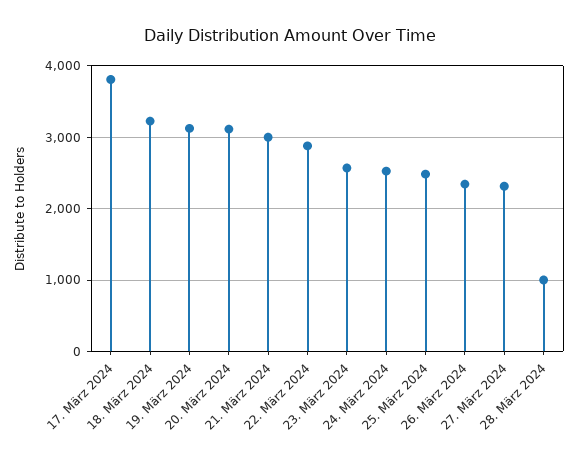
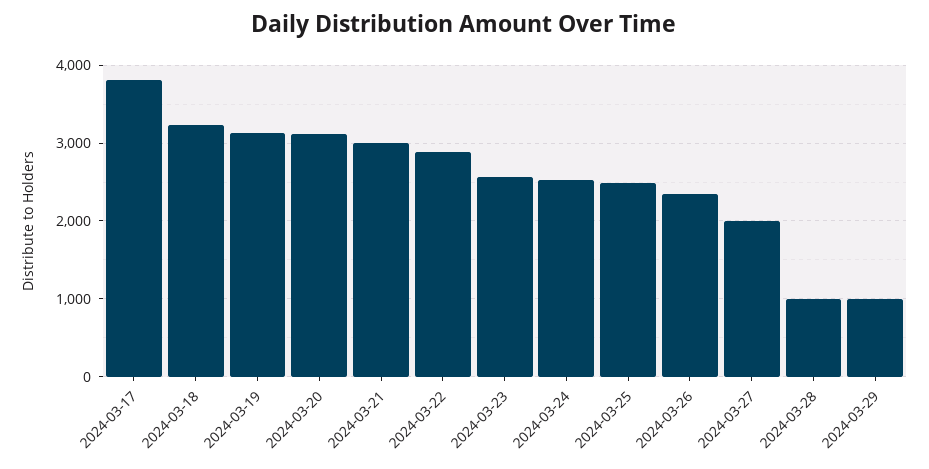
27. März 2024: 2300 -> 2000
2024-03-29: none -> 1000

